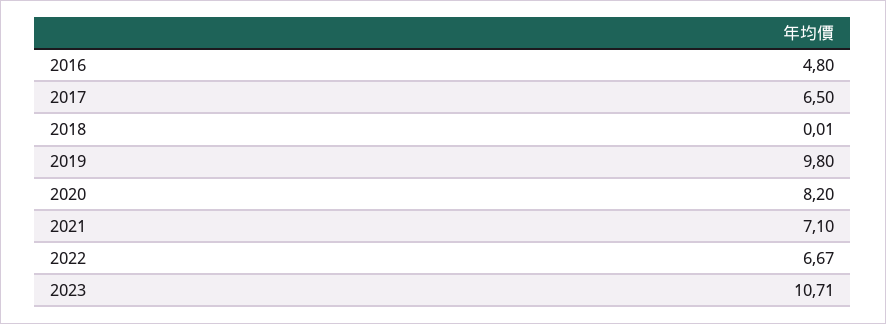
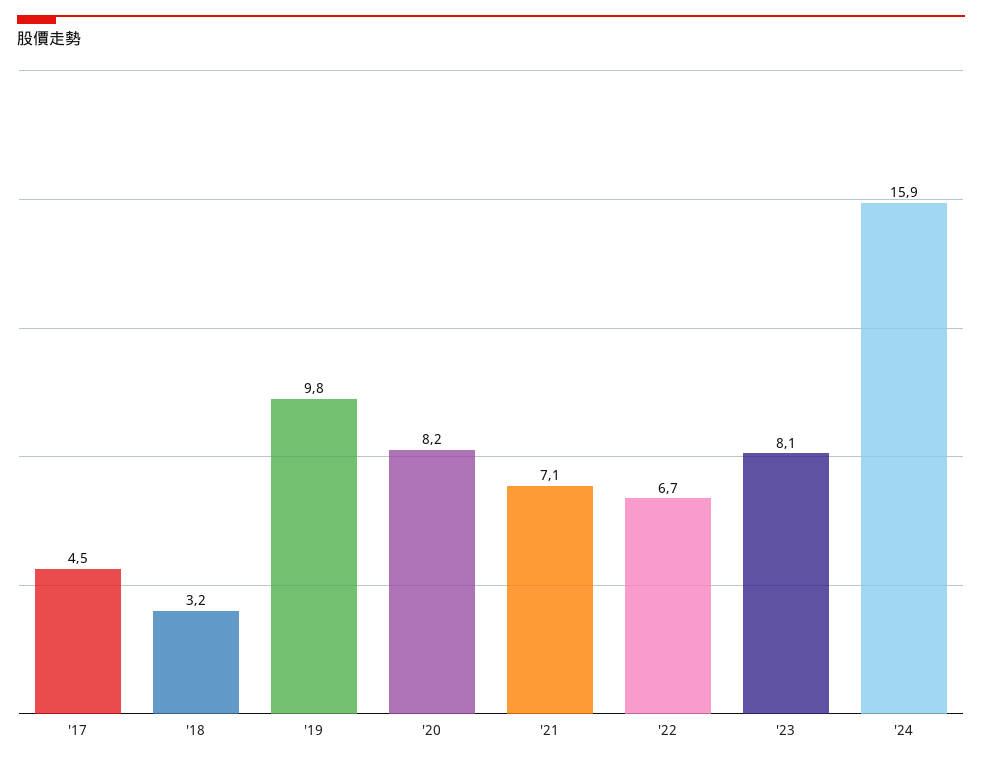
2016: 4.8 -> none
2017: 6.5 -> 4.5
2018: 0.01 -> 3.2
2023: 10.71 -> 8.1
'24: none -> 15.9

